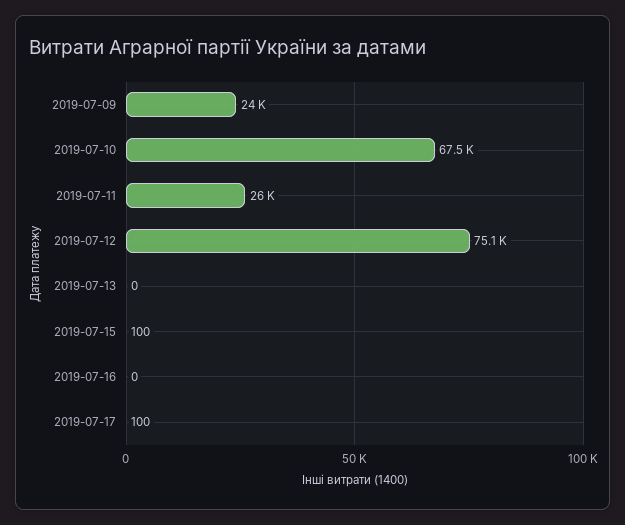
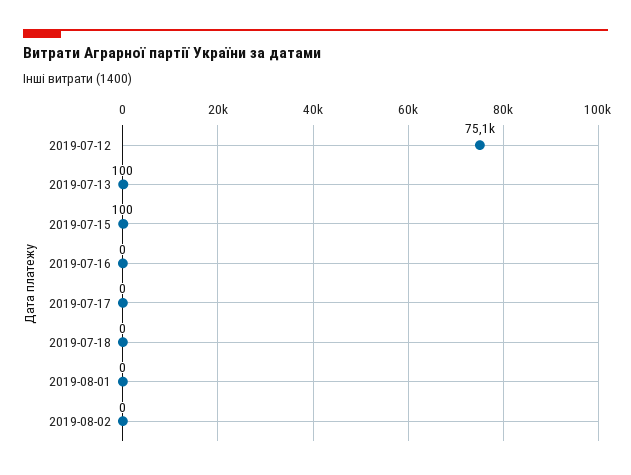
2019-07-09: 24000 -> none
2019-07-10: 67500 -> none
2019-07-11: 26000 -> none
2019-07-13: 0 -> 100
2019-07-17: 100 -> 0
2019-07-18: none -> 0
2019-08-01: none -> 0
2019-08-02: none -> 0

